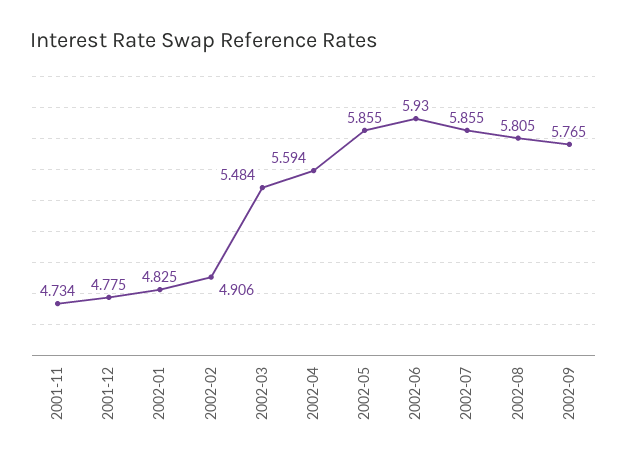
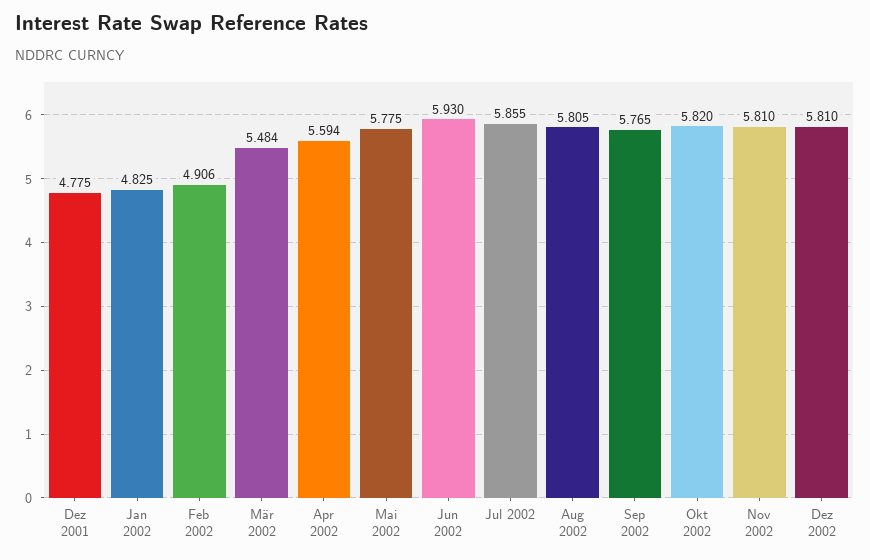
2001-11: 4.734 -> none
2002-05: 5.855 -> 5.775
Okt 2002: none -> 5.82
Nov 2002: none -> 5.81
Dez 2002: none -> 5.81

